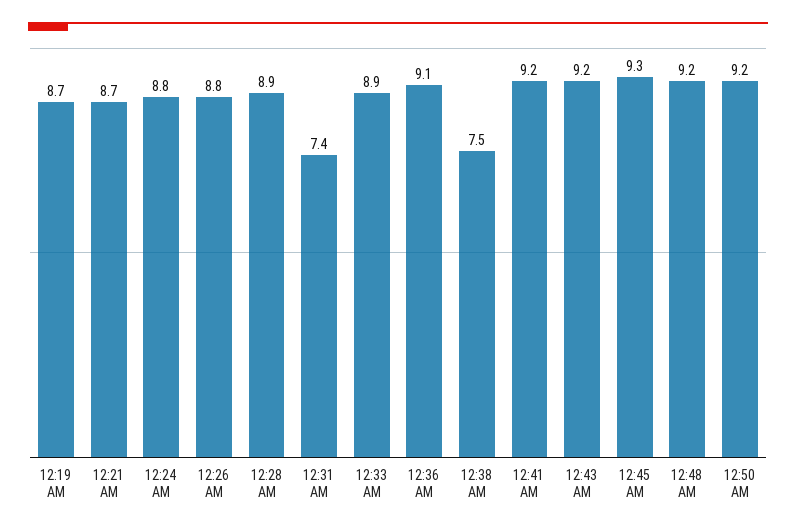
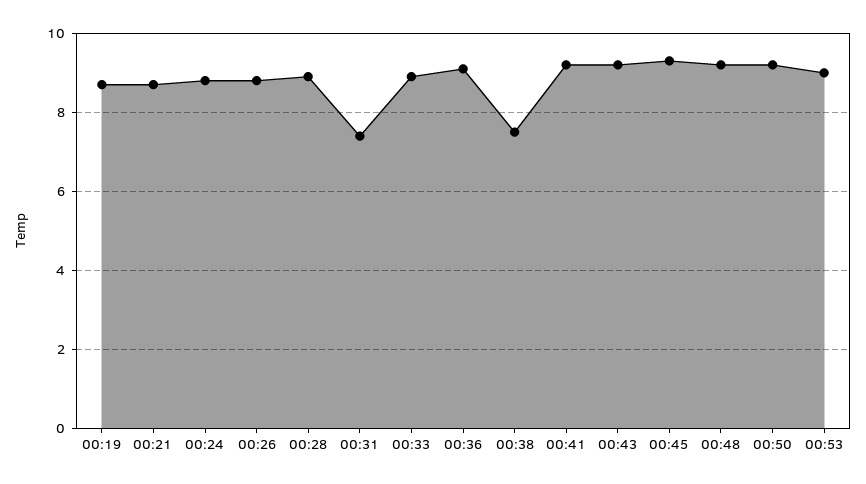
00:53: none -> 9

